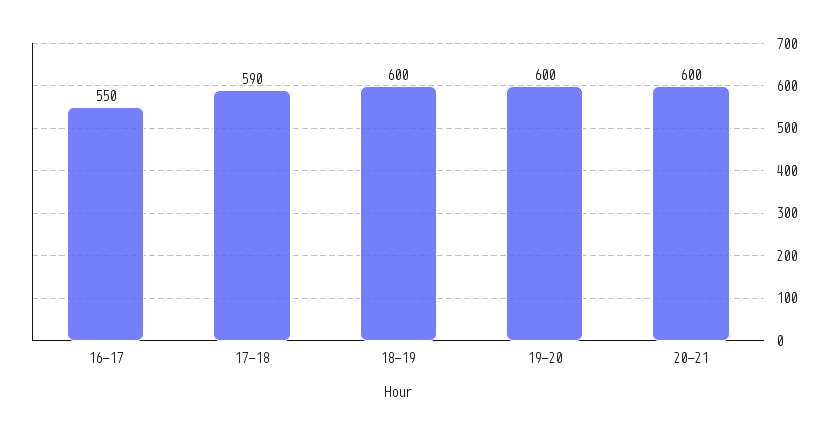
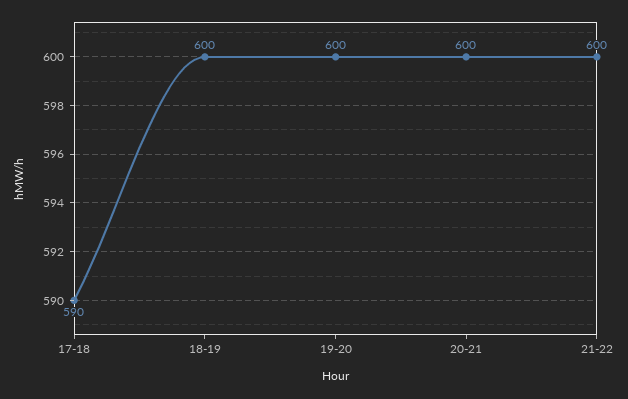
16-17: 550 -> none
21-22: none -> 600

